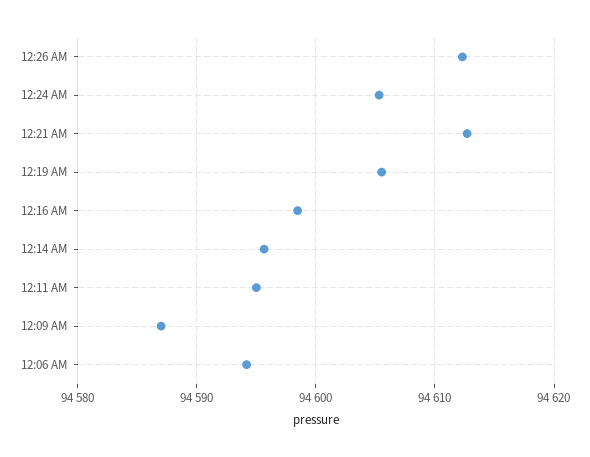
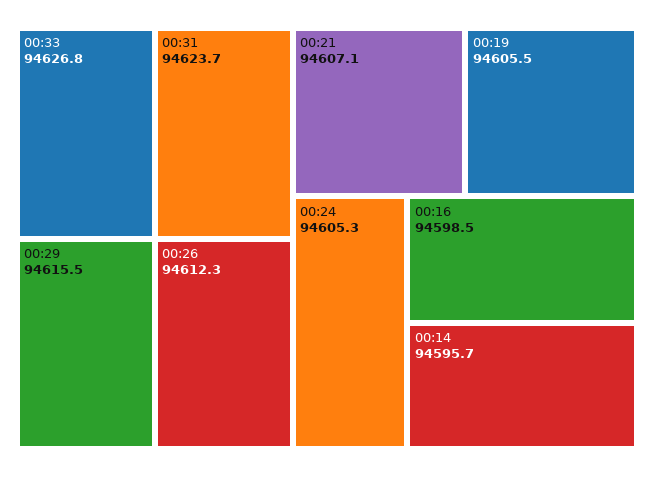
12:21 AM: 94613 -> 94607.1
12:11 AM: 94595 -> none
12:09 AM: 94587 -> none
12:06 AM: 94594 -> none
00:33: none -> 94626.8
00:31: none -> 94623.7
00:29: none -> 94615.5

